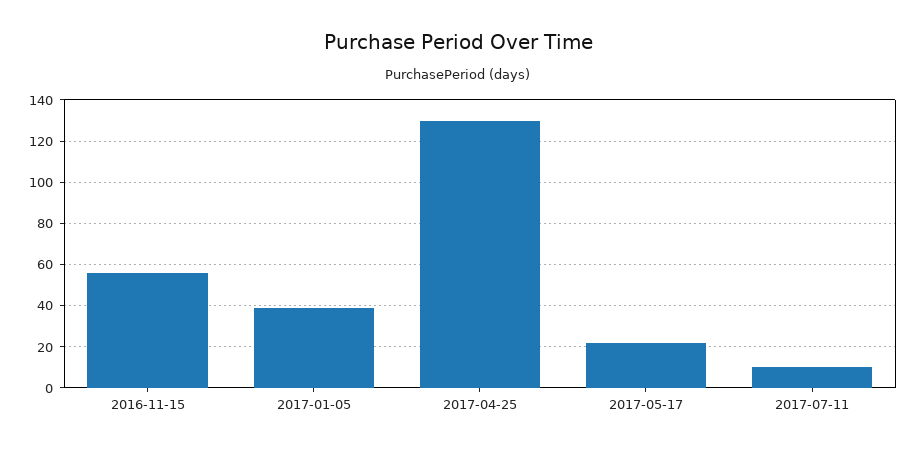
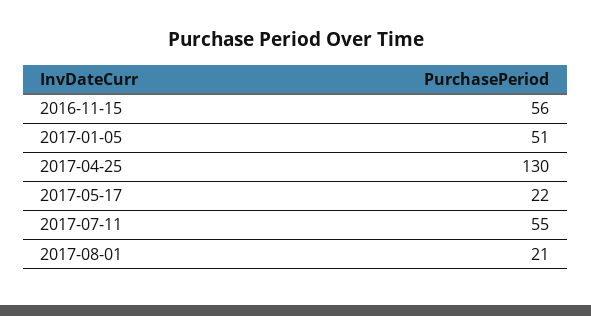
2017-01-05: 40 -> 51
2017-07-11: 10 -> 55
2017-08-01: none -> 21

